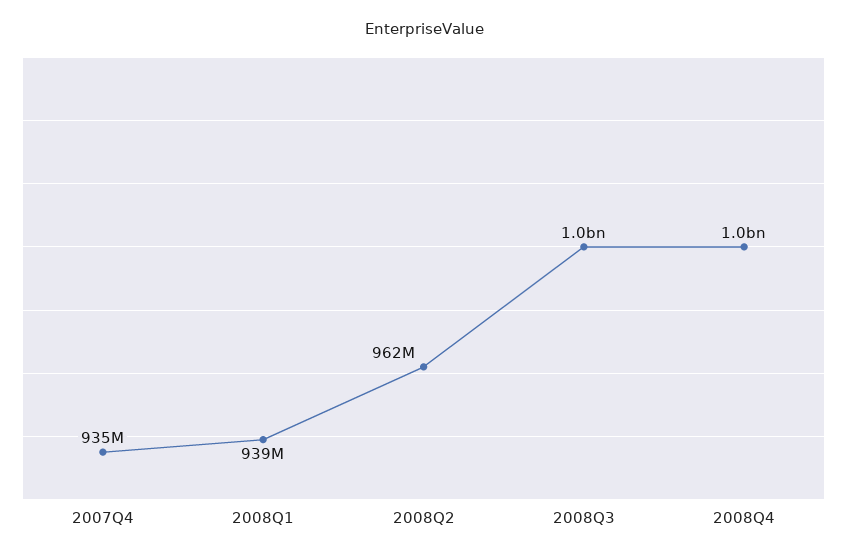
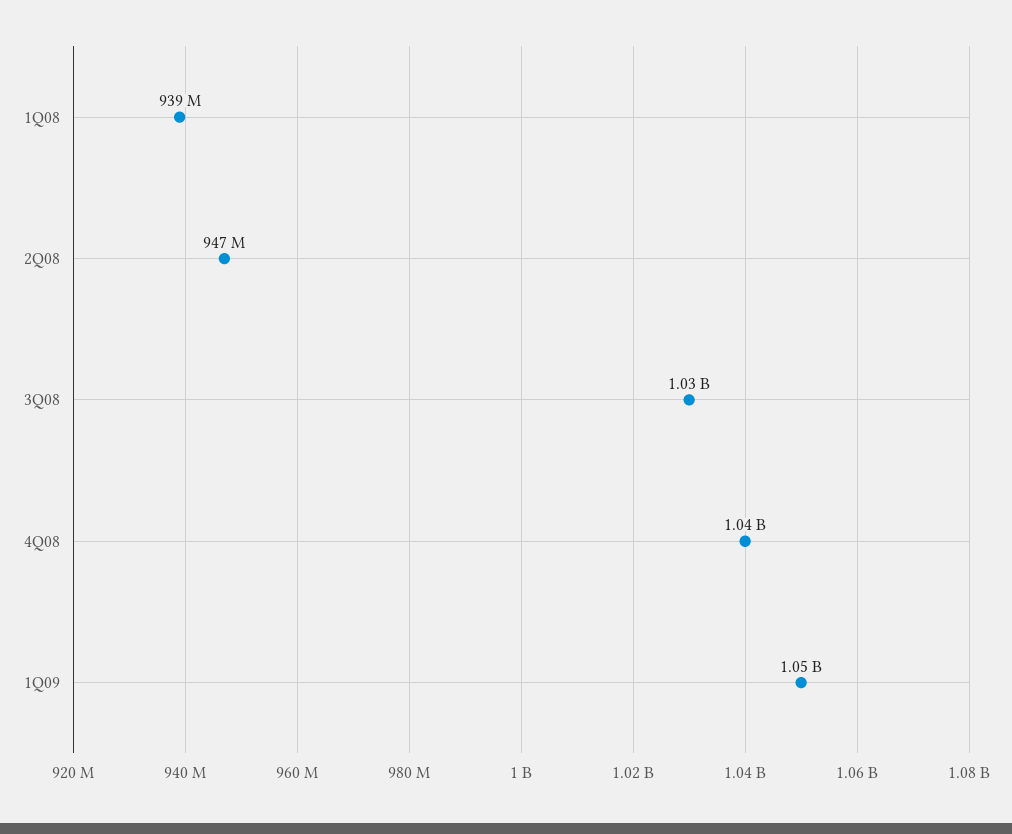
2007Q4: 935000000 -> none
2008Q2: 962000000 -> 947000000
1Q09: none -> 1050000000

